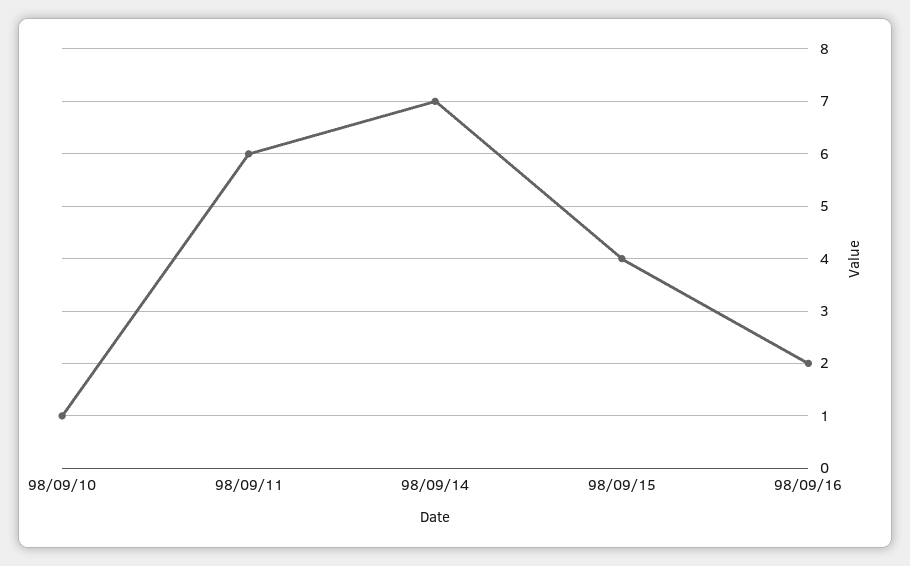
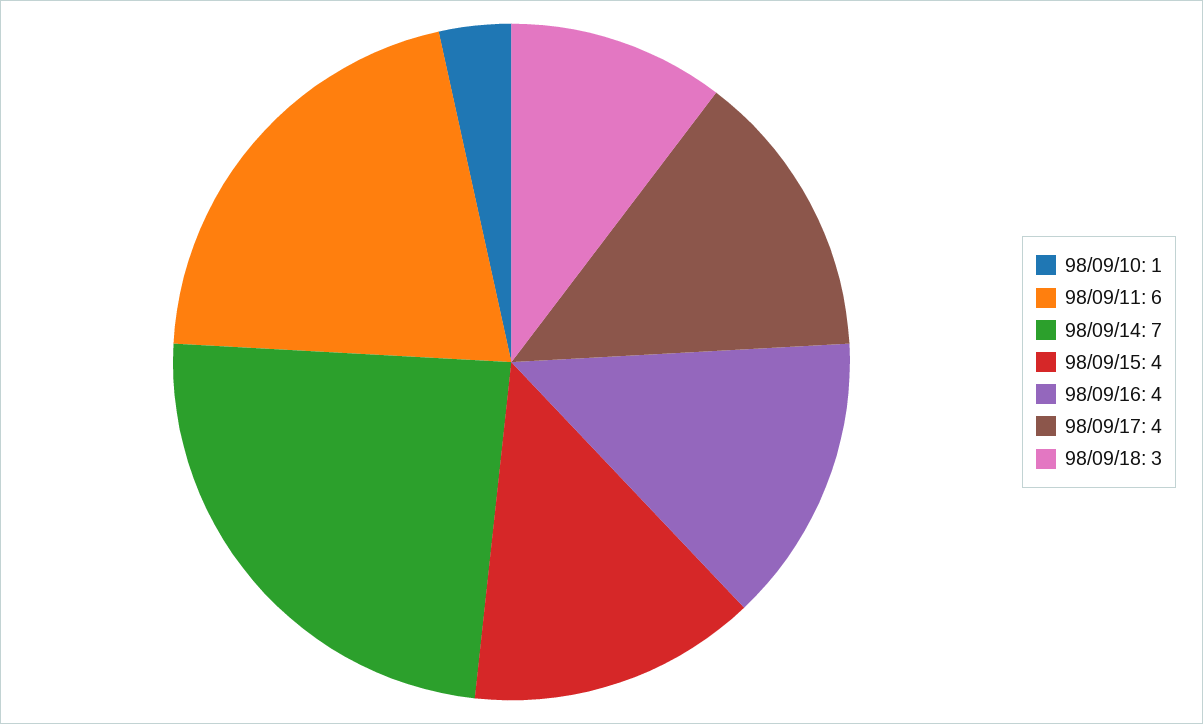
98/09/16: 2 -> 4
98/09/17: none -> 4
98/09/18: none -> 3

